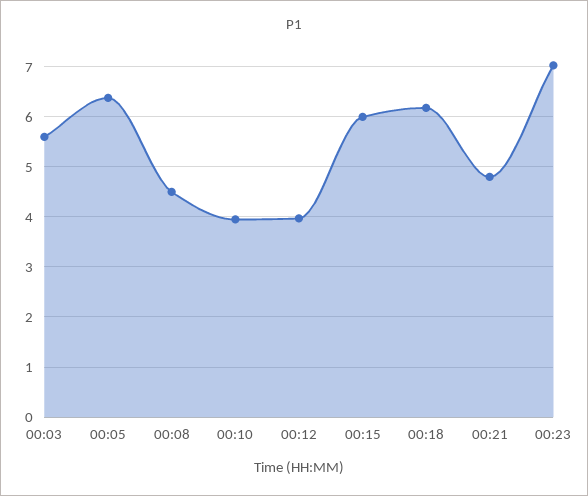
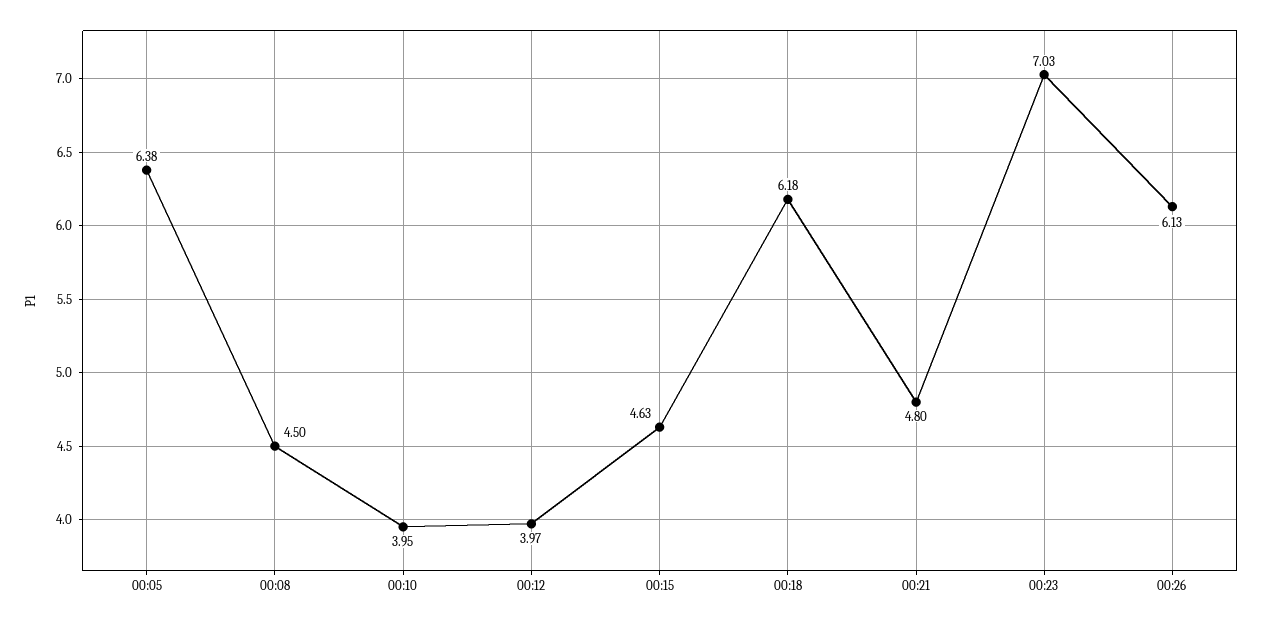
00:03: 5.6 -> none
00:15: 6 -> 4.63
00:26: none -> 6.13

